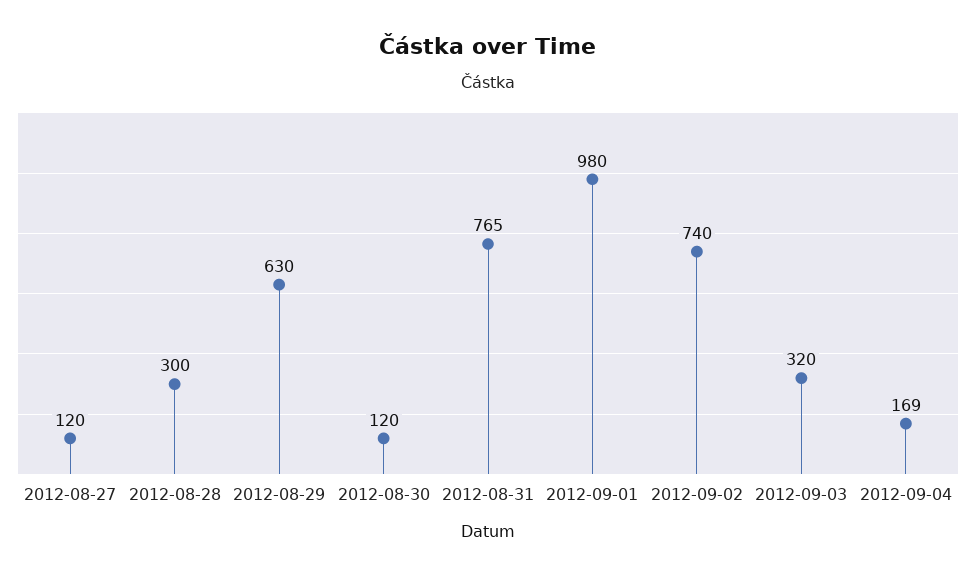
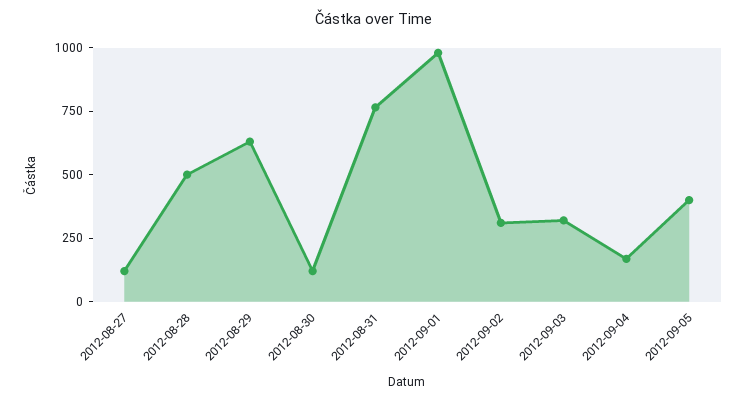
2012-08-28: 300 -> 500
2012-09-02: 740 -> 300
2012-09-05: none -> 400

